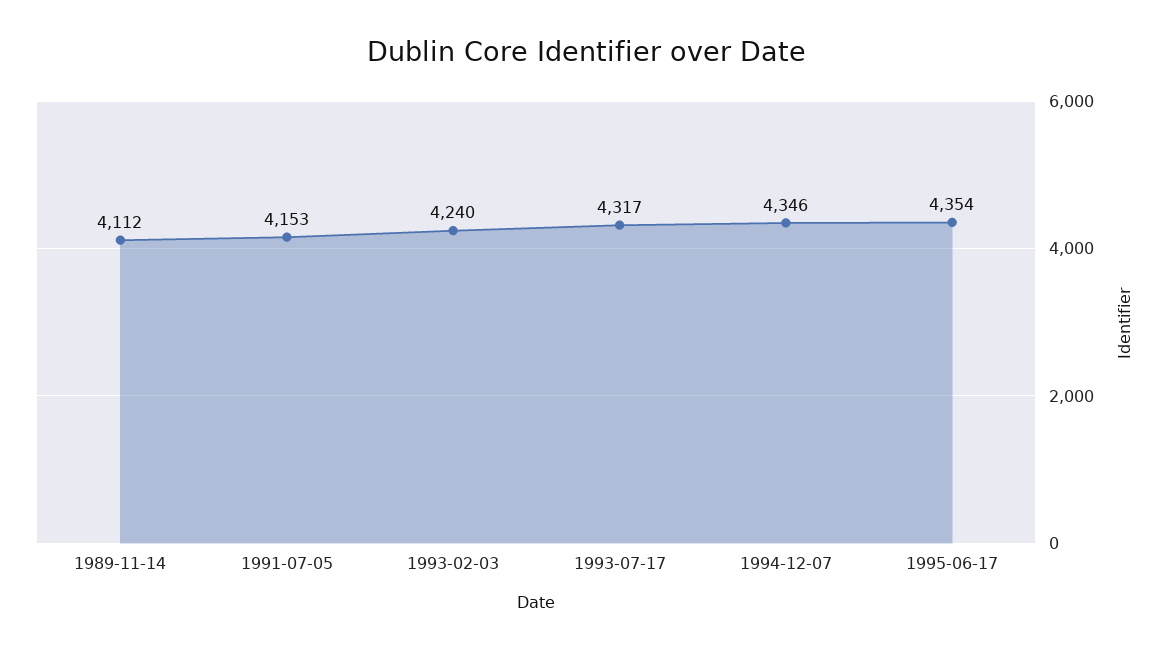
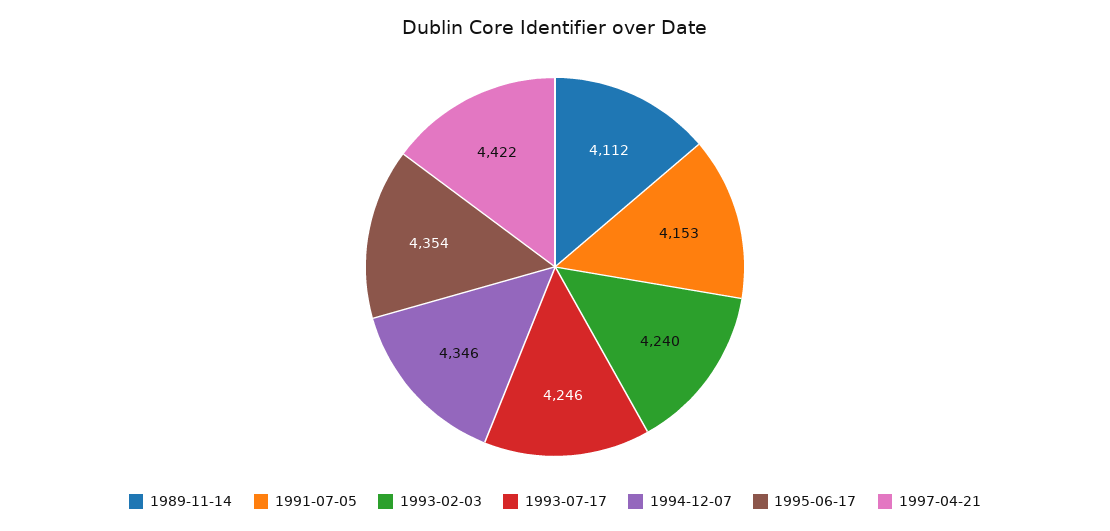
1993-07-17: 4317 -> 4246
1997-04-21: none -> 4422

